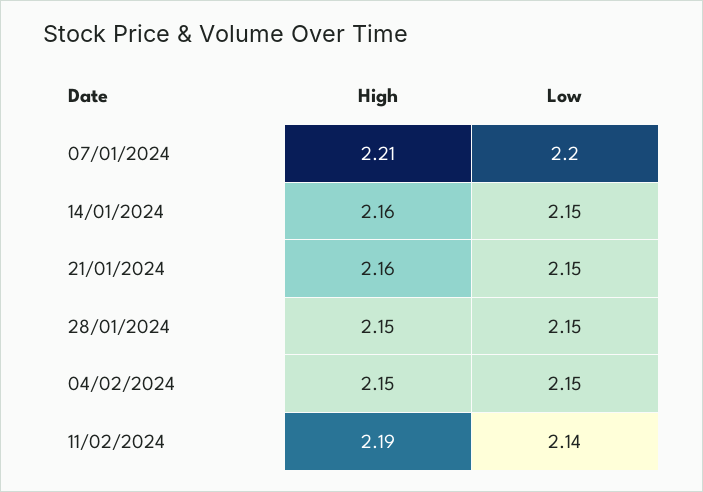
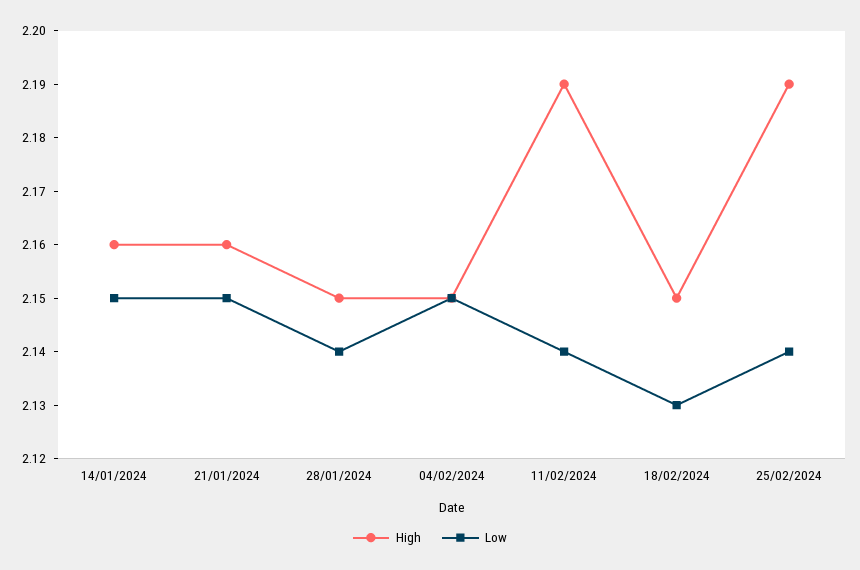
High, 07/01/2024: 2.21 -> none
Low, 07/01/2024: 2.2 -> none
Low, 28/01/2024: 2.15 -> 2.14
High, 18/02/2024: none -> 2.15
Low, 18/02/2024: none -> 2.13
High, 25/02/2024: none -> 2.19
Low, 25/02/2024: none -> 2.14

